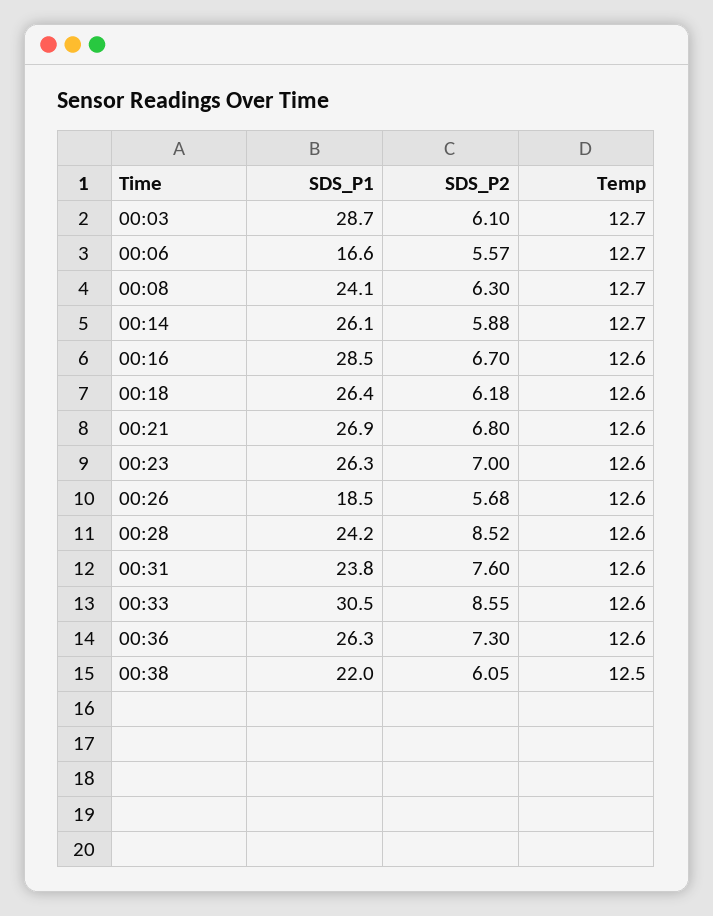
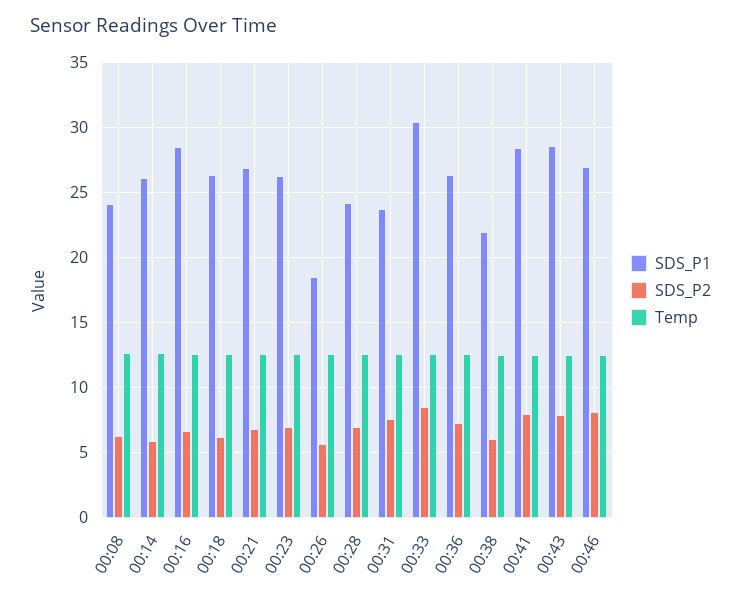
SDS_P1, 00:03: 28.7 -> none
SDS_P2, 00:03: 6.1 -> none
Temp, 00:03: 12.7 -> none
SDS_P1, 00:06: 16.6 -> none
SDS_P2, 00:06: 5.57 -> none
Temp, 00:06: 12.7 -> none
SDS_P2, 00:28: 8.52 -> 7
SDS_P1, 00:41: none -> 28.5
SDS_P2, 00:41: none -> 8
Temp, 00:41: none -> 12.5
SDS_P1, 00:43: none -> 28.5
SDS_P2, 00:43: none -> 8
Temp, 00:43: none -> 12.5
SDS_P1, 00:46: none -> 27
SDS_P2, 00:46: none -> 8
Temp, 00:46: none -> 12.5

